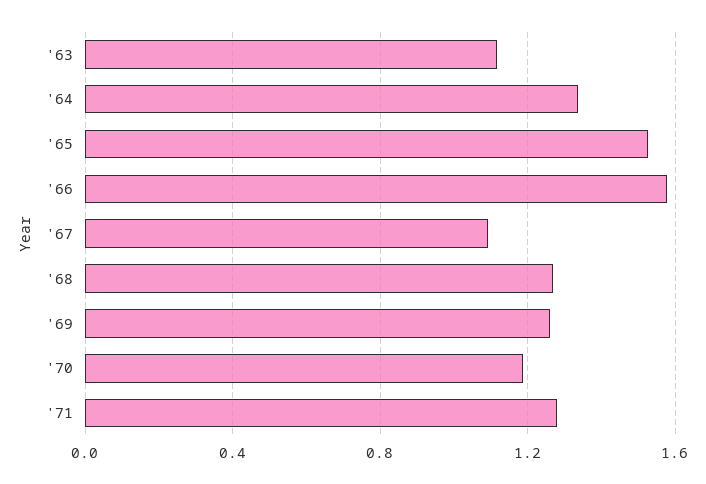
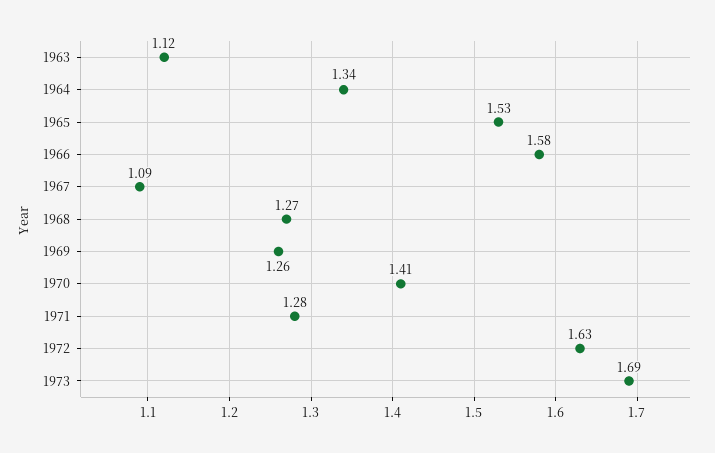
'70: 1.2 -> 1.41
1972: none -> 1.63
1973: none -> 1.69

